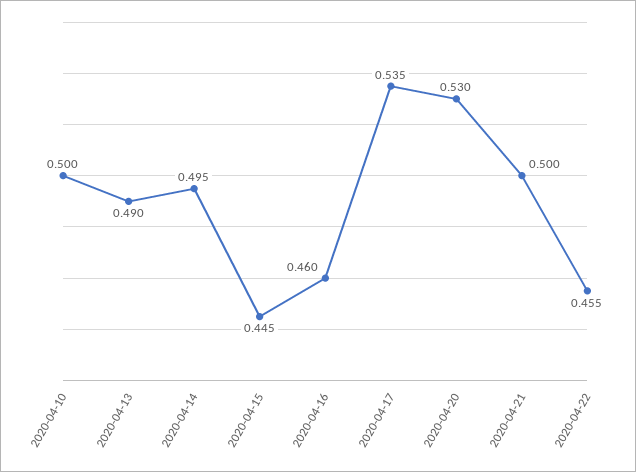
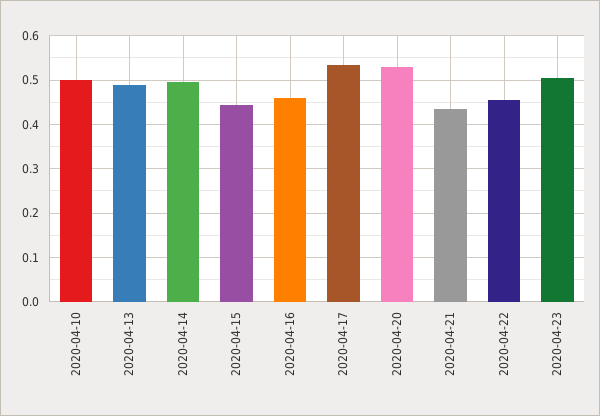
2020-04-21: 0.5 -> 0.44
2020-04-23: none -> 0.5

